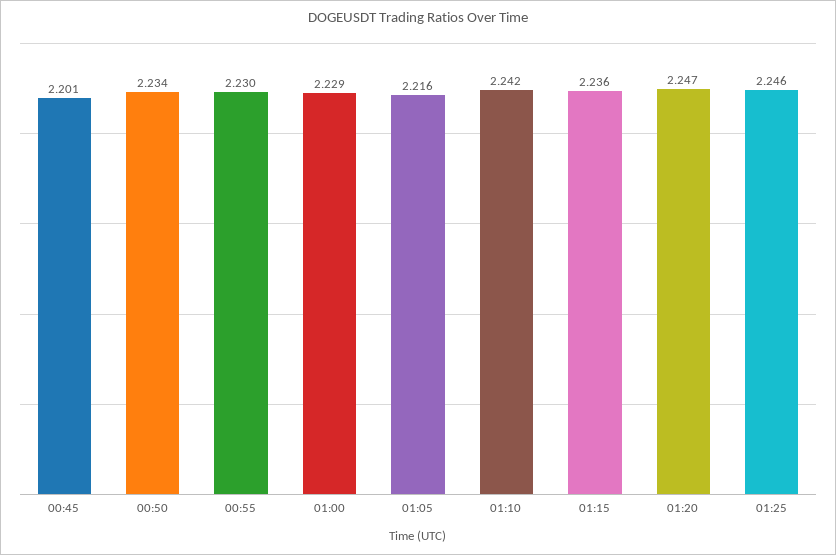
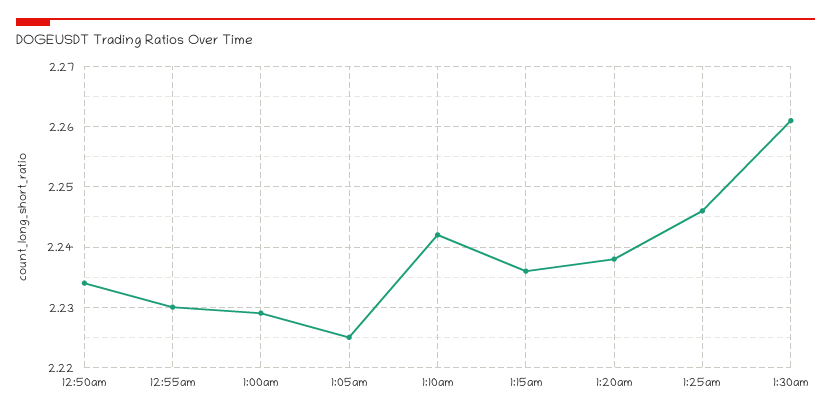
00:45: 2.201 -> none
01:05: 2.216 -> 2.225
01:20: 2.247 -> 2.238
1:30am: none -> 2.261

